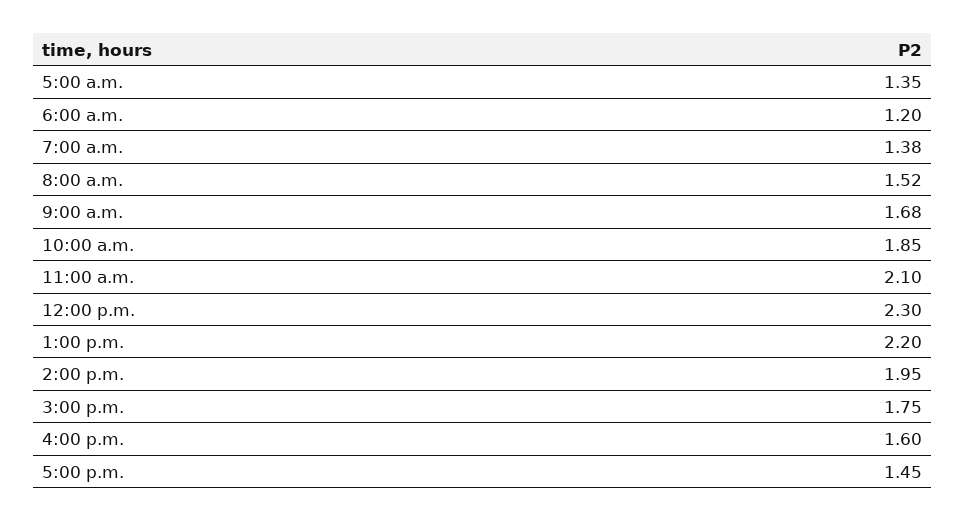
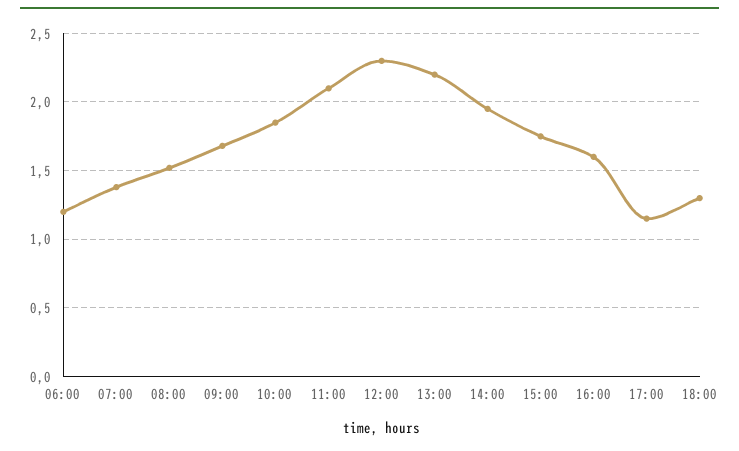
5:00 a.m.: 1.35 -> none
5:00 p.m.: 1.45 -> 1.15
18:00: none -> 1.3

